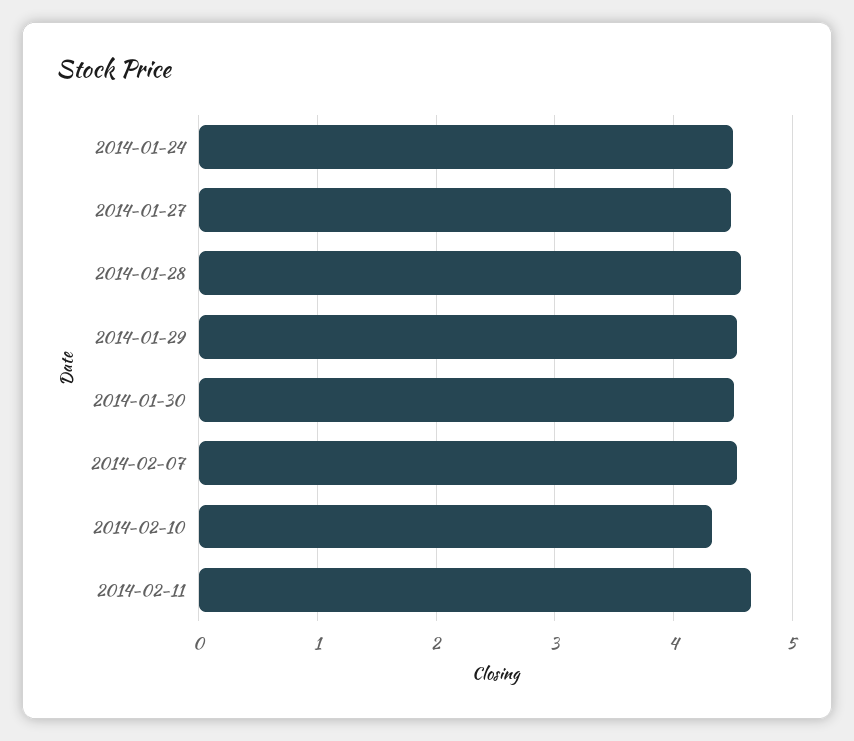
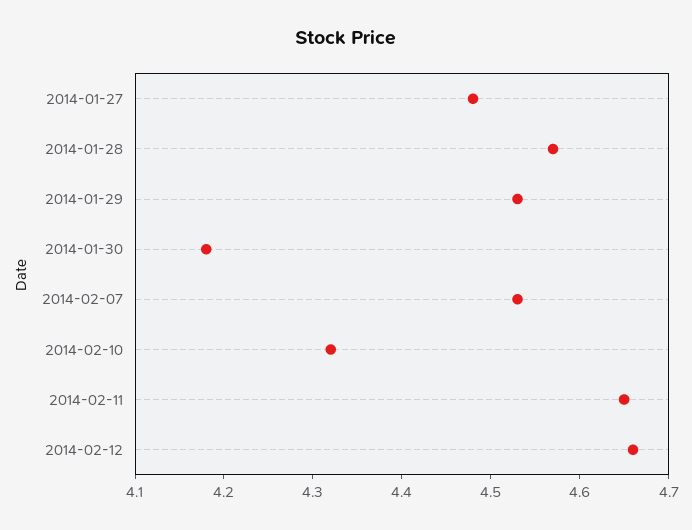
2014-01-24: 4.5 -> none
2014-01-30: 4.5 -> 4.18
2014-02-12: none -> 4.66

